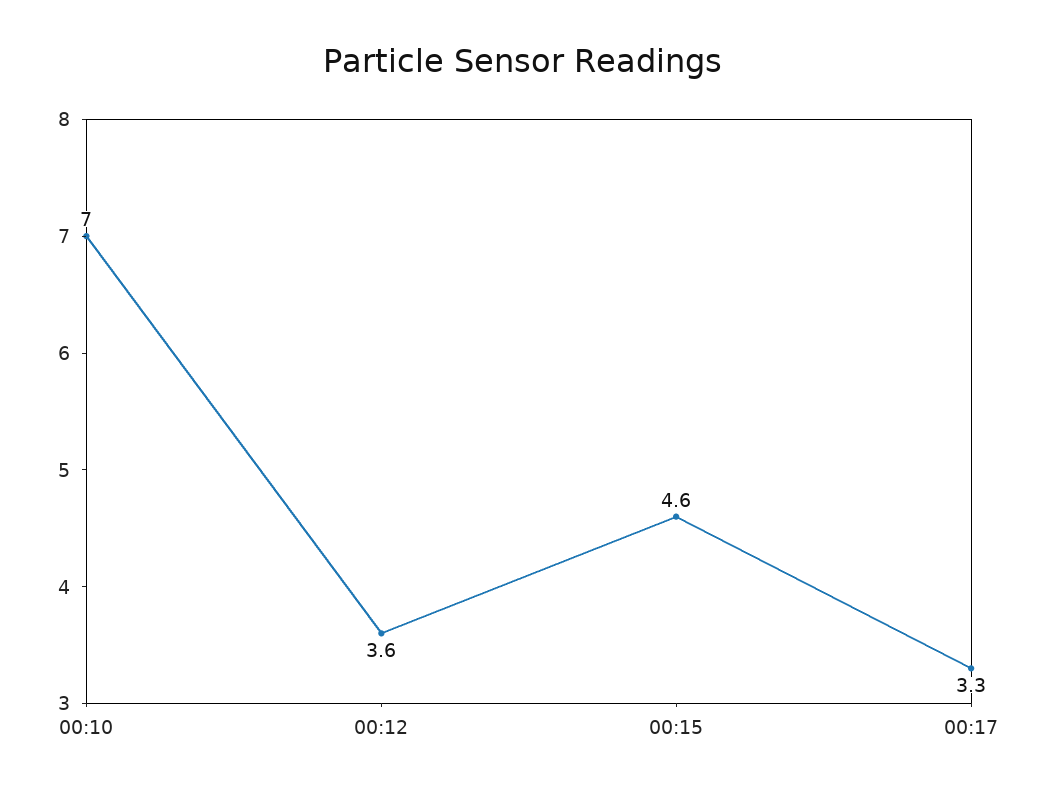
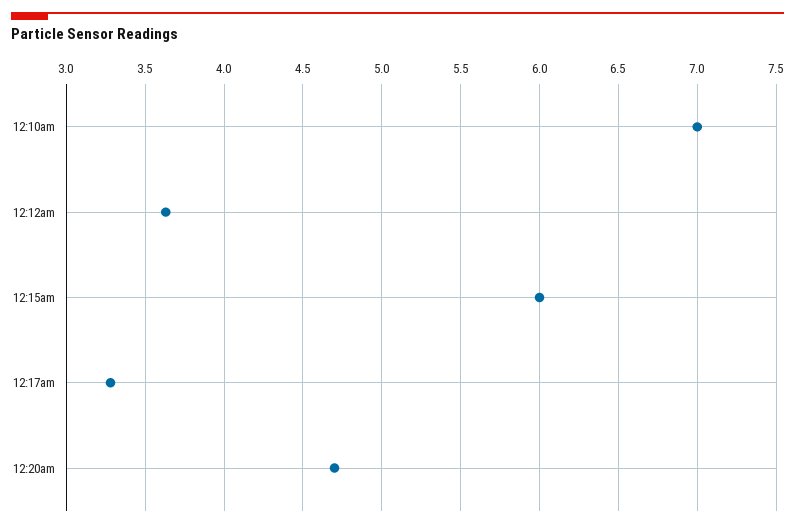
00:15: 4.6 -> 6
12:20am: none -> 4.7

